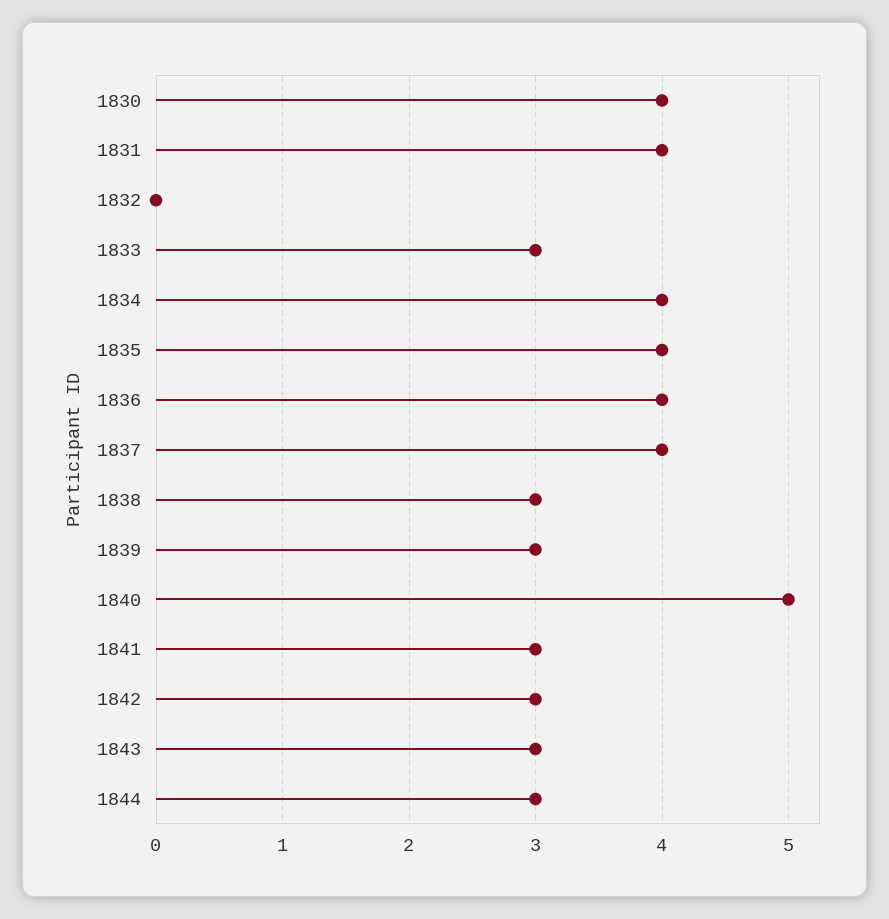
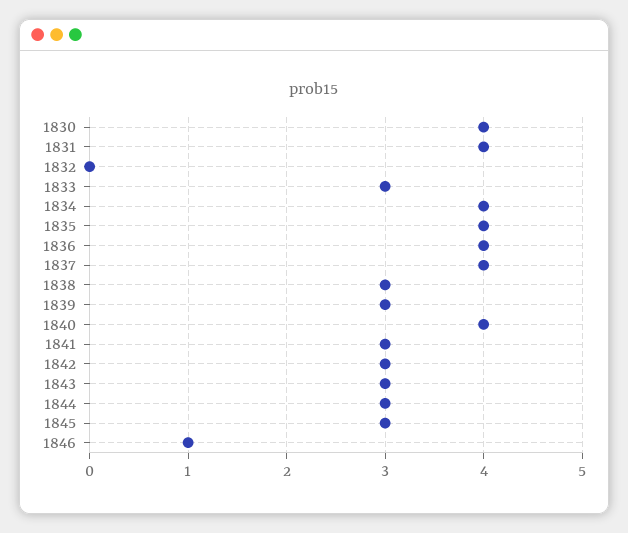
1840: 5 -> 4
1845: none -> 3
1846: none -> 1

